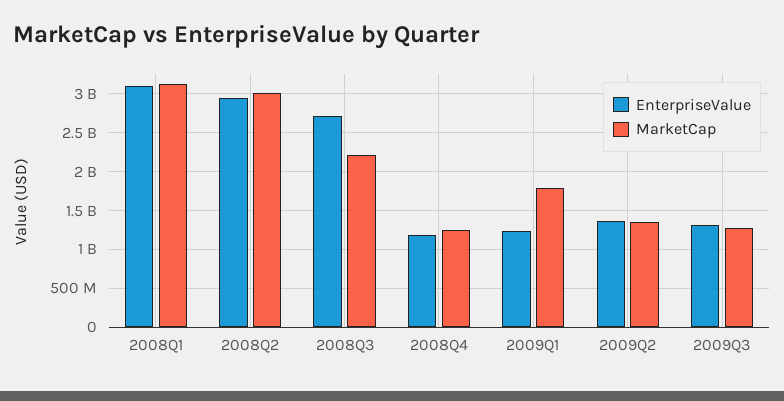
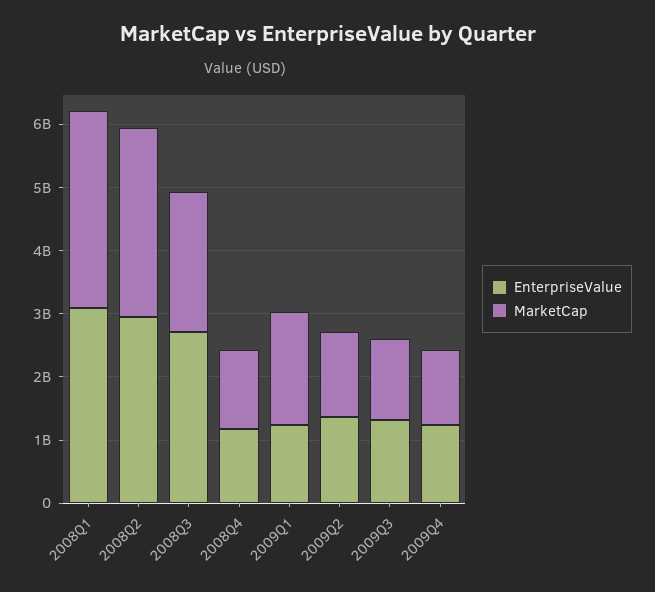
EnterpriseValue, 2009Q4: none -> 1200000000
MarketCap, 2009Q4: none -> 1200000000

